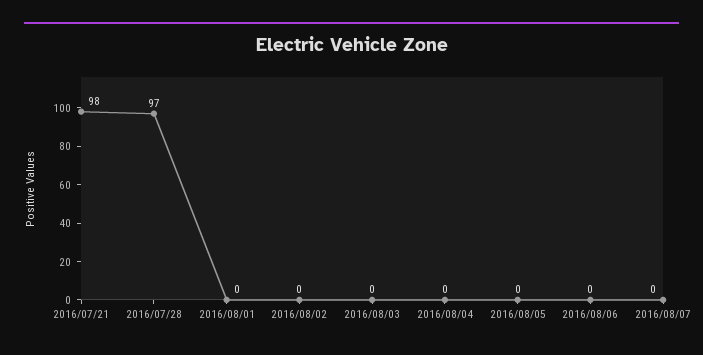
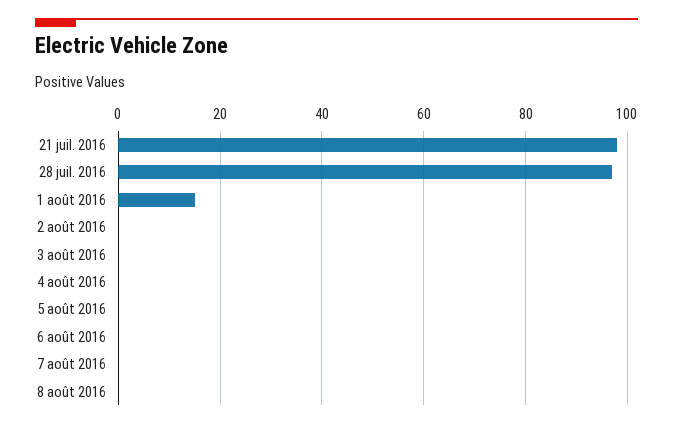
2016/08/01: 0 -> 15
8 août 2016: none -> 0

